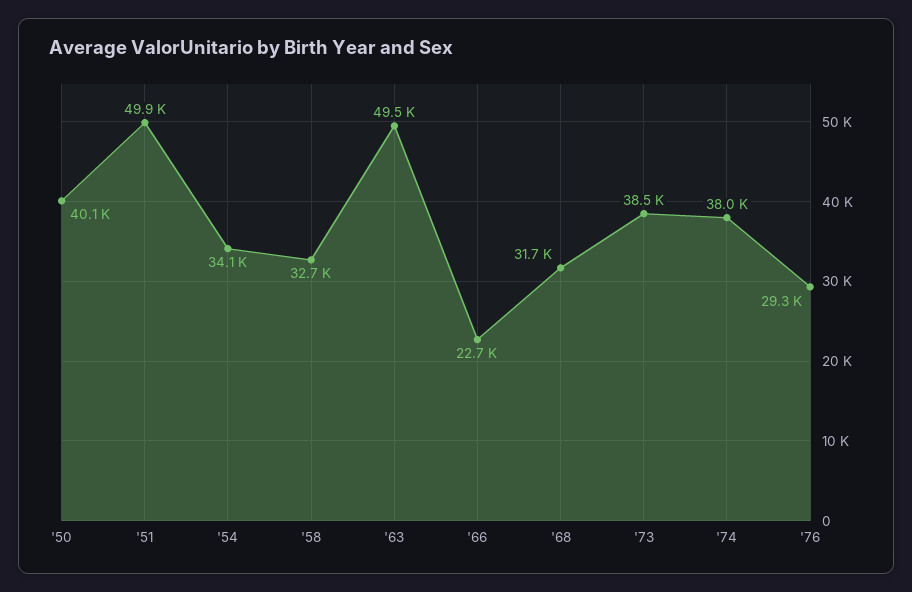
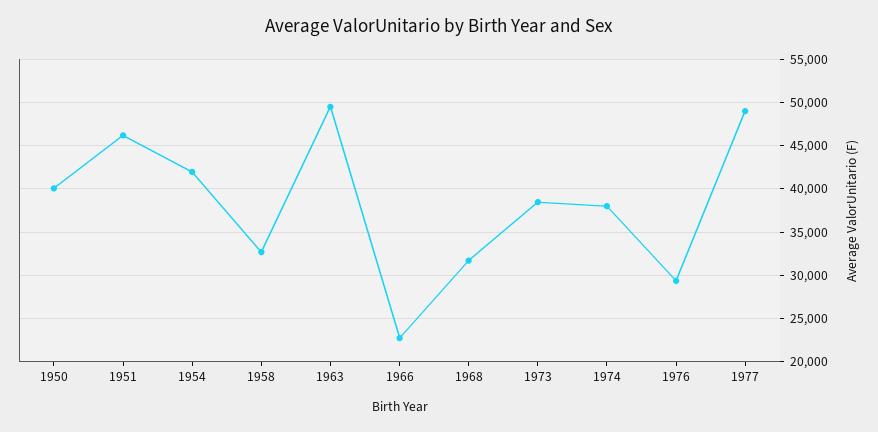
'51: 49900 -> 46000
'54: 34100 -> 42000
1977: none -> 49000

